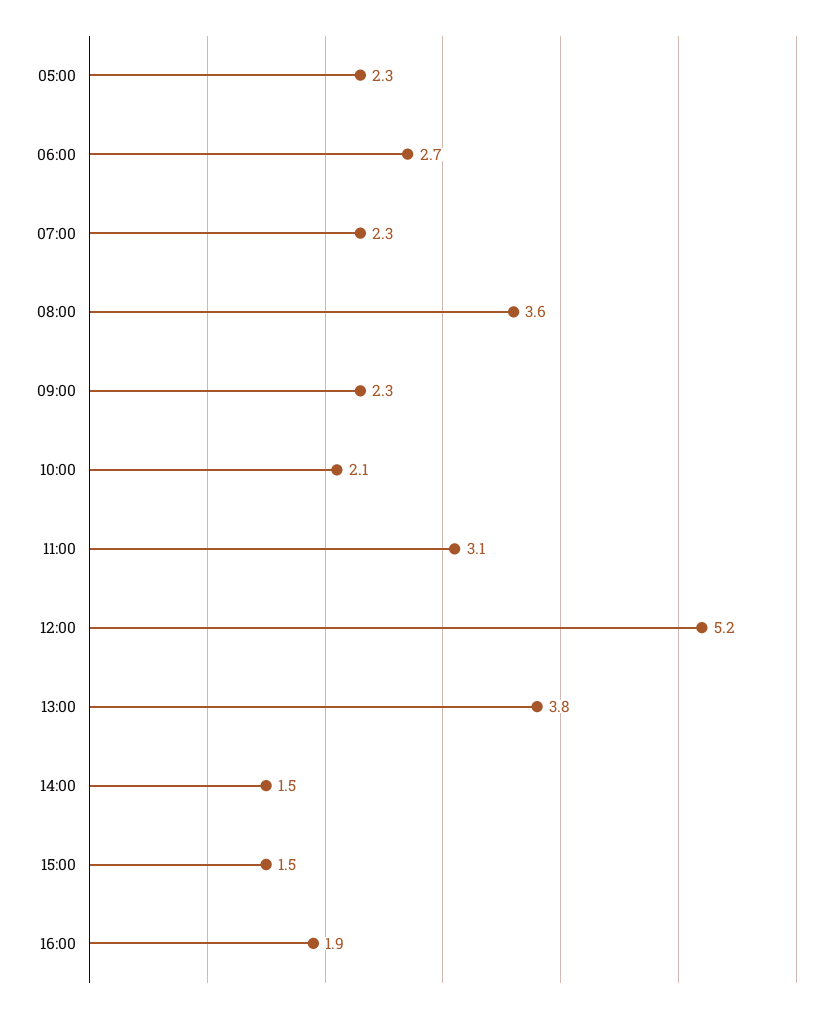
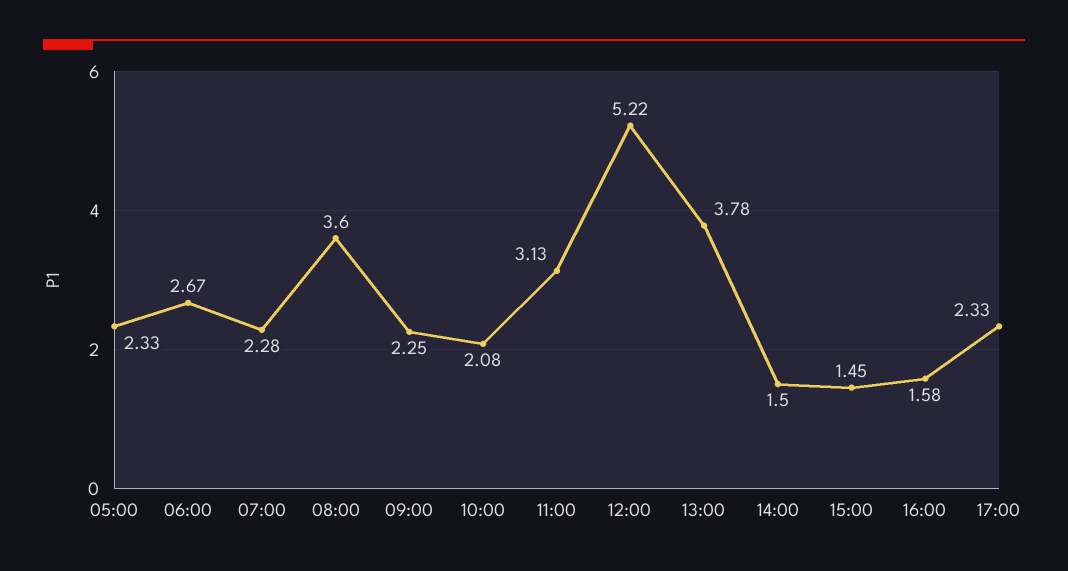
16:00: 1.9 -> 1.58
17:00: none -> 2.33

